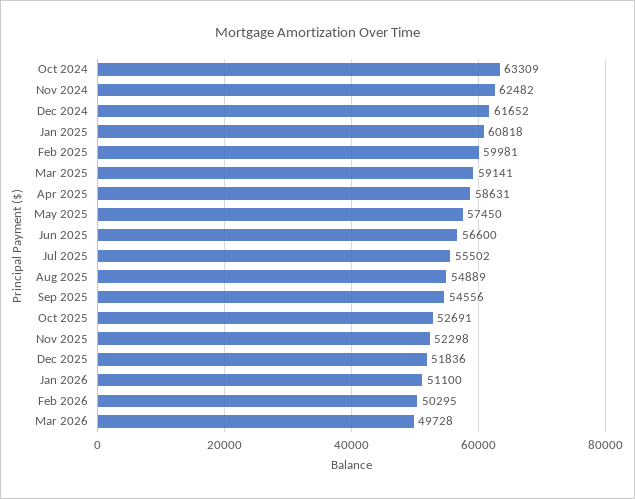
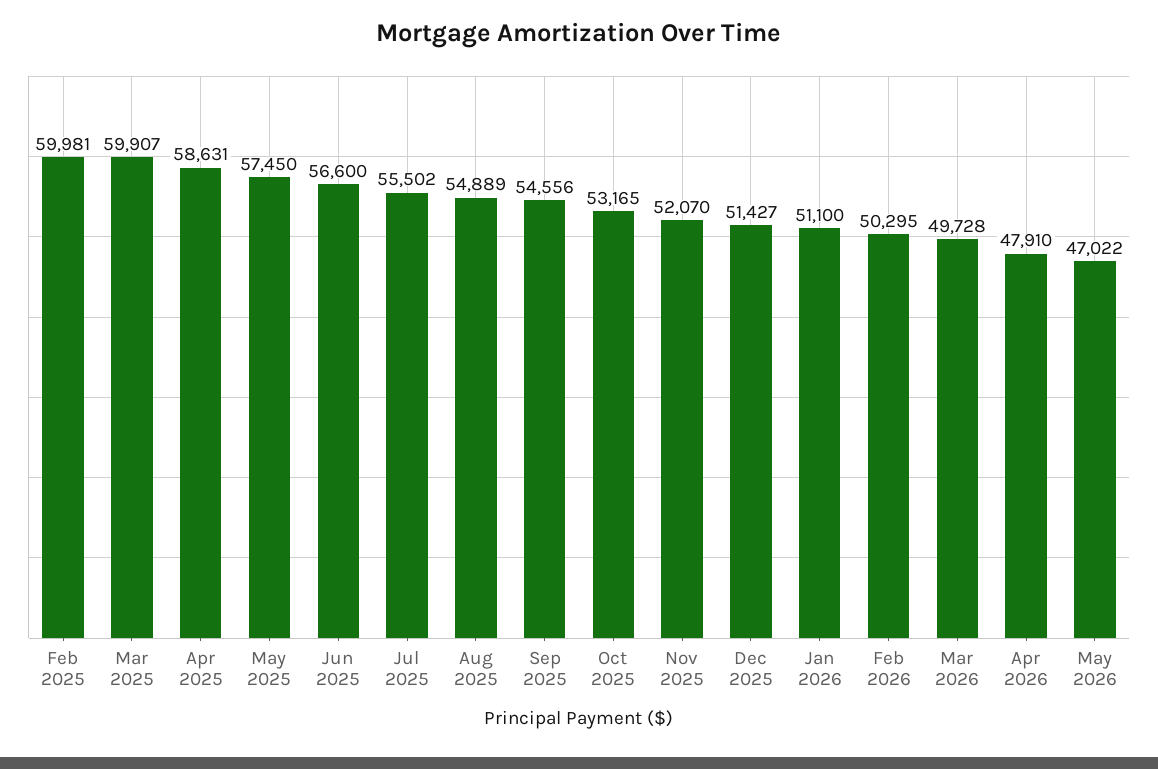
Oct 2024: 63309 -> none
Nov 2024: 62482 -> none
Dec 2024: 61652 -> none
Jan 2025: 60818 -> none
Mar 2025: 59141 -> 59907
Oct 2025: 52691 -> 53165
Nov 2025: 52298 -> 52070
Dec 2025: 51836 -> 51427
Apr 2026: none -> 47910
May 2026: none -> 47022

